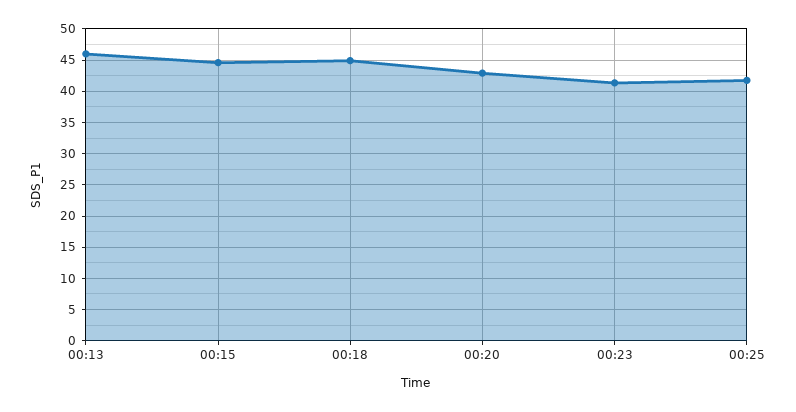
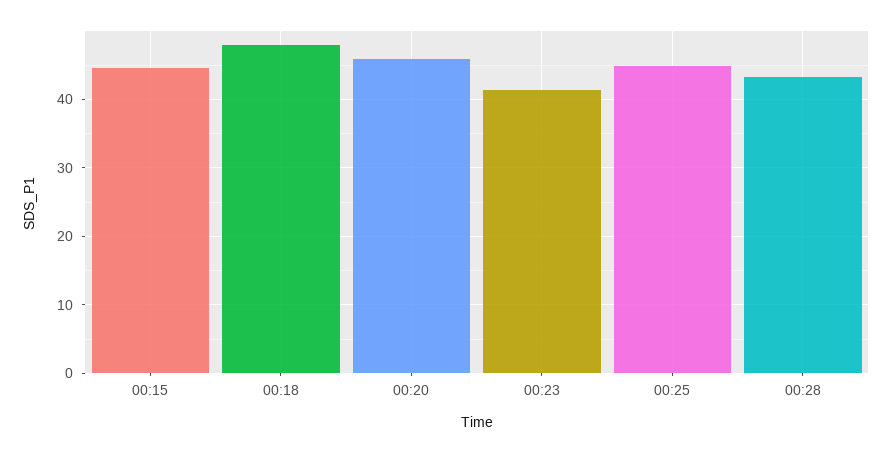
00:13: 46 -> none
00:18: 45 -> 48
00:20: 43 -> 46
00:25: 42 -> 45
00:28: none -> 43

